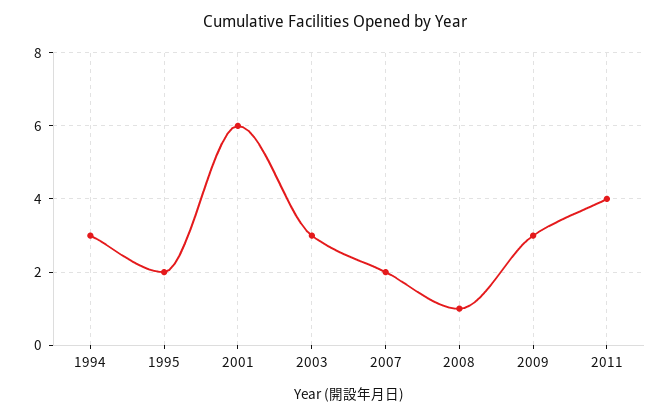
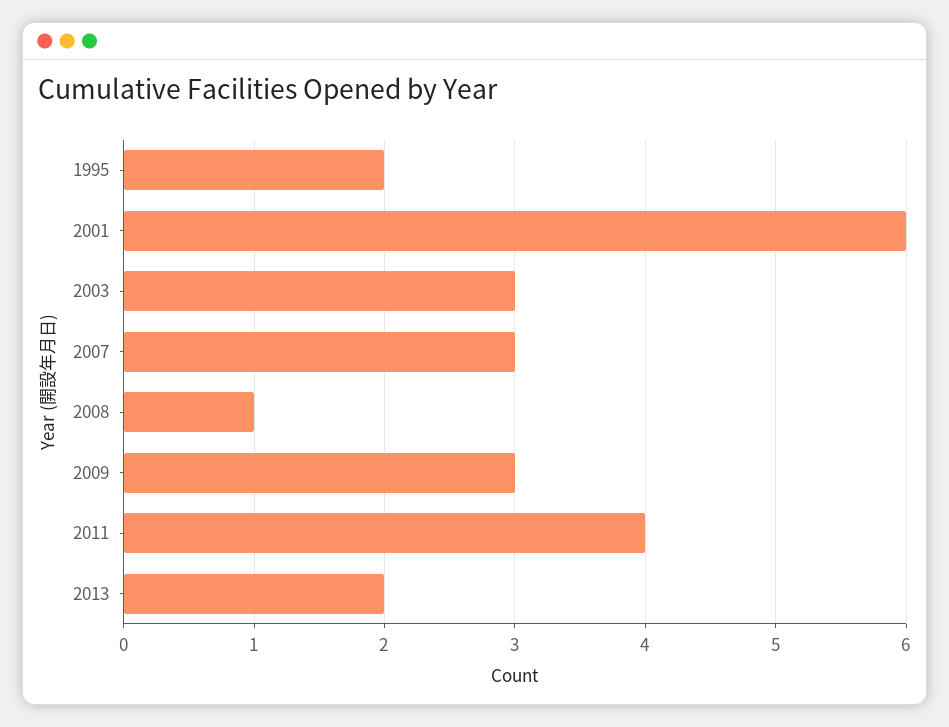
1994: 3 -> none
2007: 2 -> 3
2013: none -> 2

